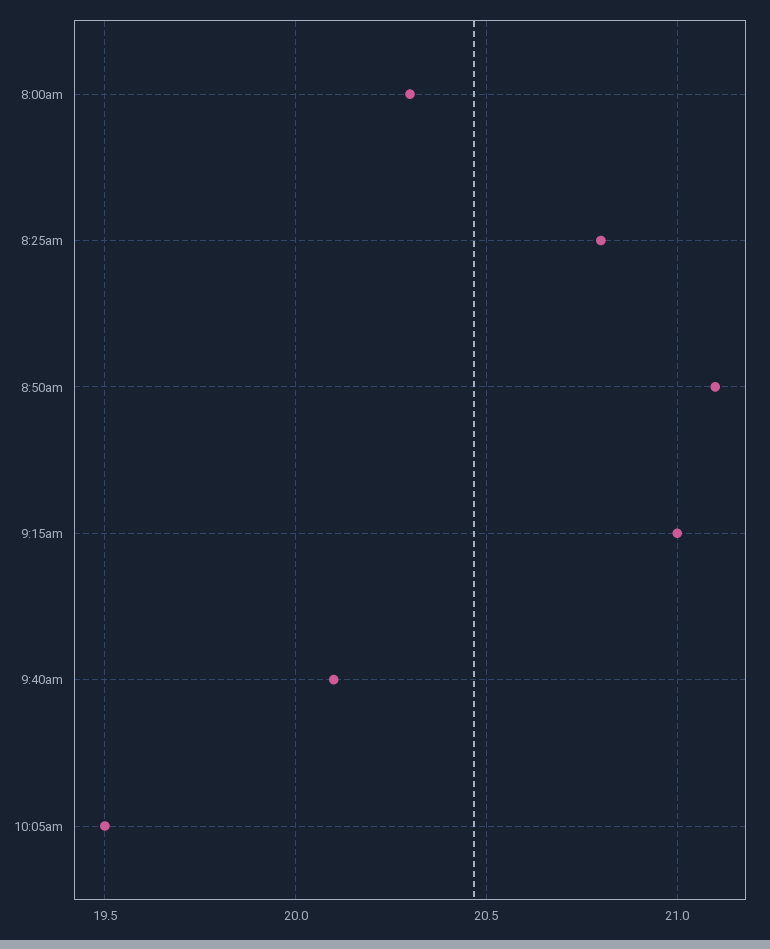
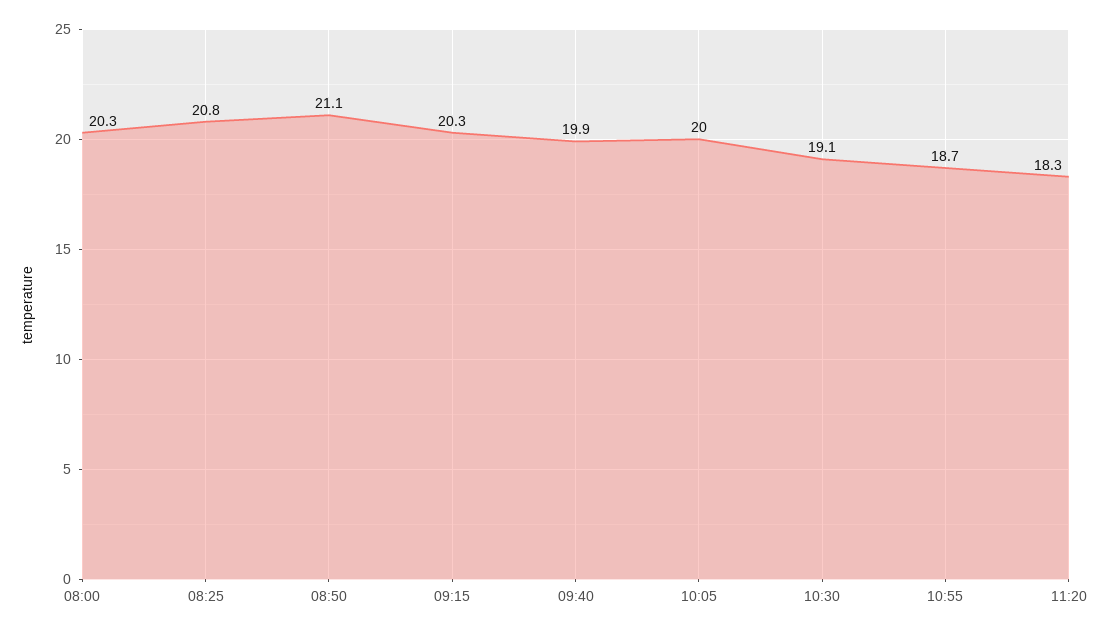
9:15am: 21 -> 20.3
9:40am: 20.1 -> 19.9
10:05am: 19.5 -> 20
10:30: none -> 19.1
10:55: none -> 18.7
11:20: none -> 18.3

